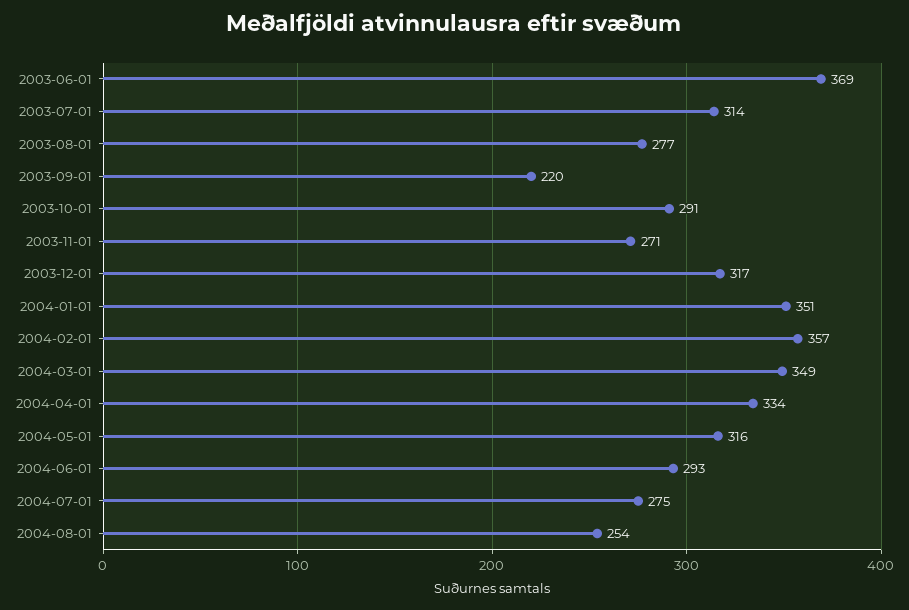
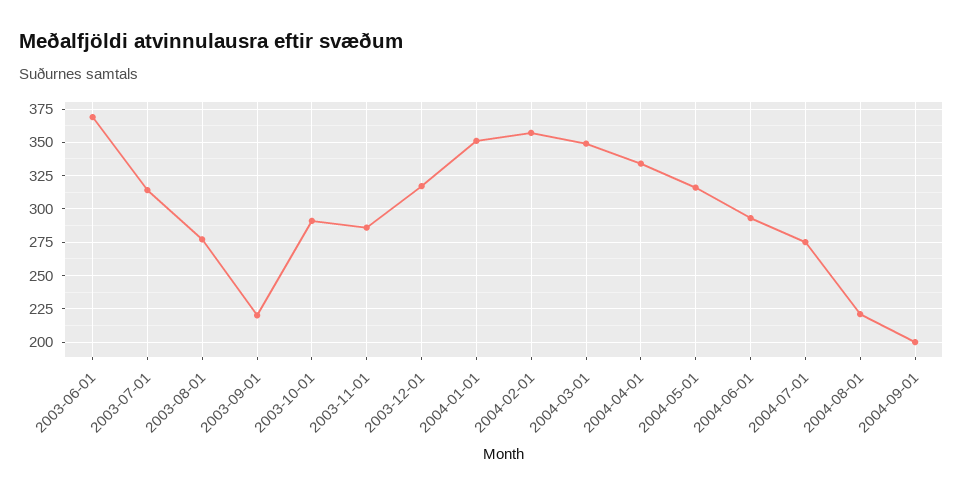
2003-11-01: 271 -> 285
2004-08-01: 254 -> 220
2004-09-01: none -> 200

